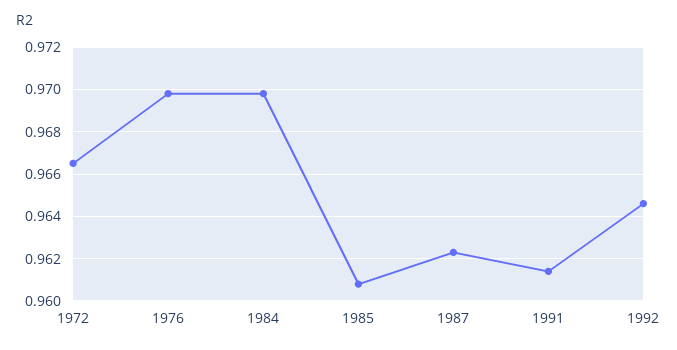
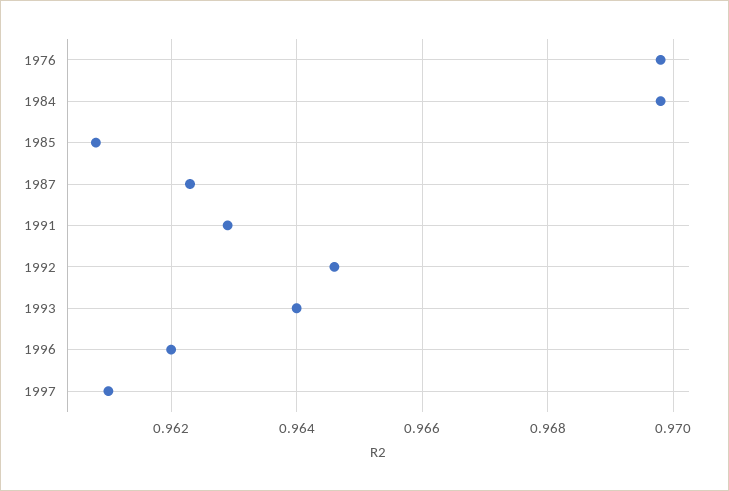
1972: 0.9665 -> none
1991: 0.9615 -> 0.963
1993: none -> 0.964
1996: none -> 0.962
1997: none -> 0.961

